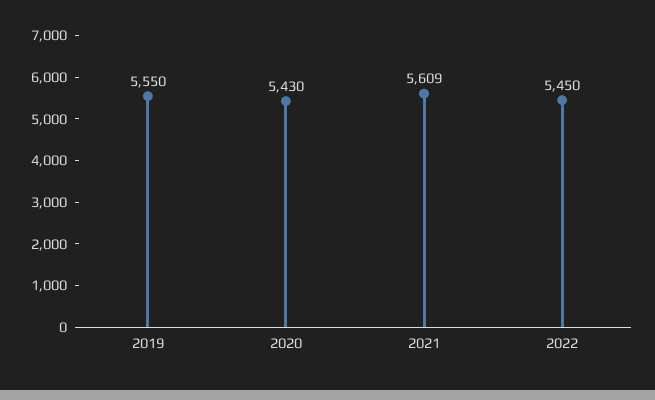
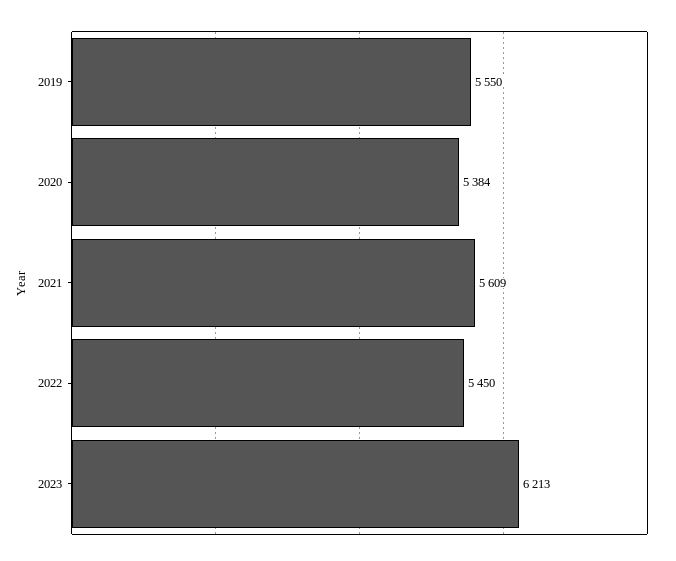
2020: 5430 -> 5384
2023: none -> 6213

